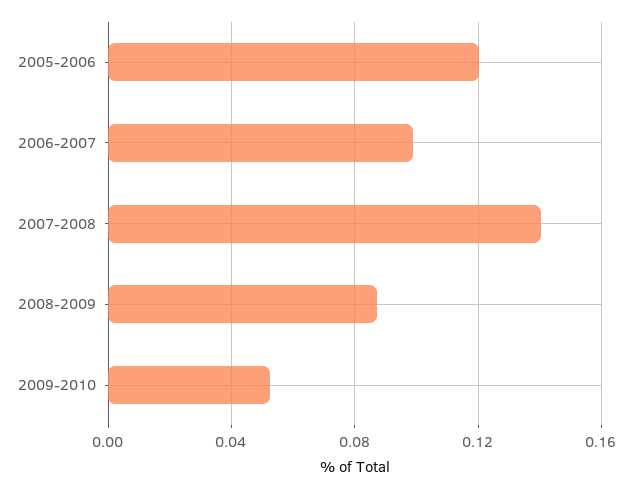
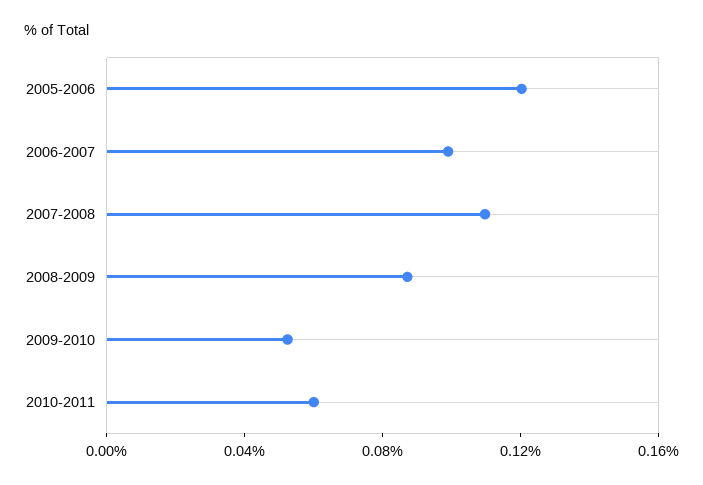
2007-2008: 0.14 -> 0.11
2010-2011: none -> 0.06

